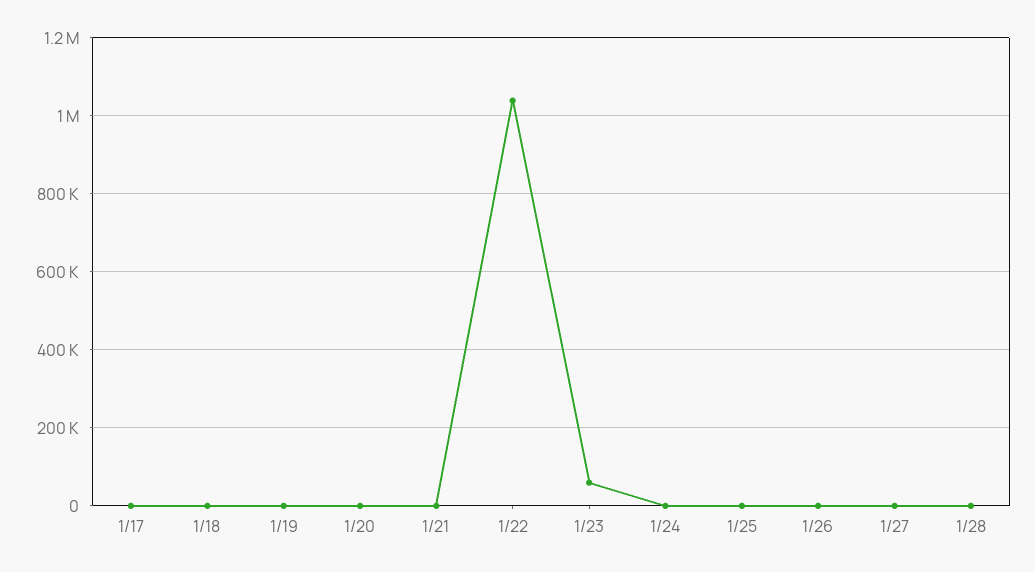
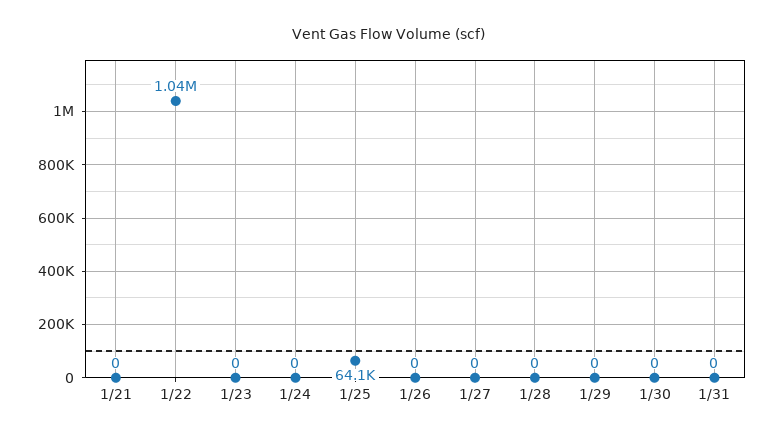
1/17: 0 -> none
1/18: 0 -> none
1/19: 0 -> none
1/20: 0 -> none
1/23: 60000 -> 0
1/25: 0 -> 64100
1/29: none -> 0
1/30: none -> 0
1/31: none -> 0

